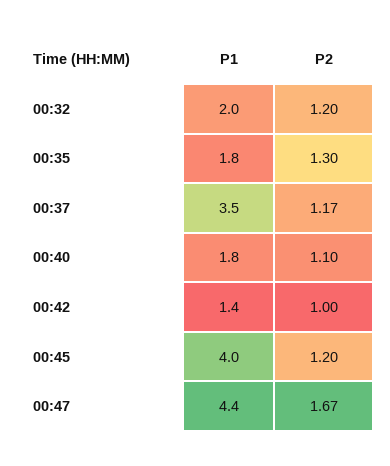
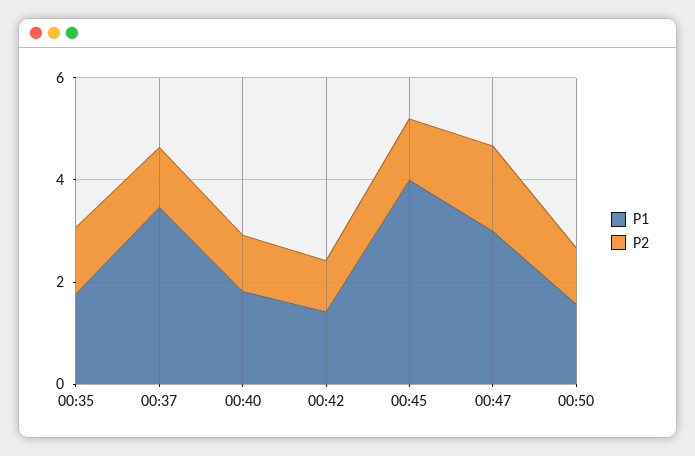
P1, 00:32: 2 -> none
P2, 00:32: 1.2 -> none
P1, 00:47: 4.4 -> 3
P1, 00:50: none -> 1.5
P2, 00:50: none -> 1

